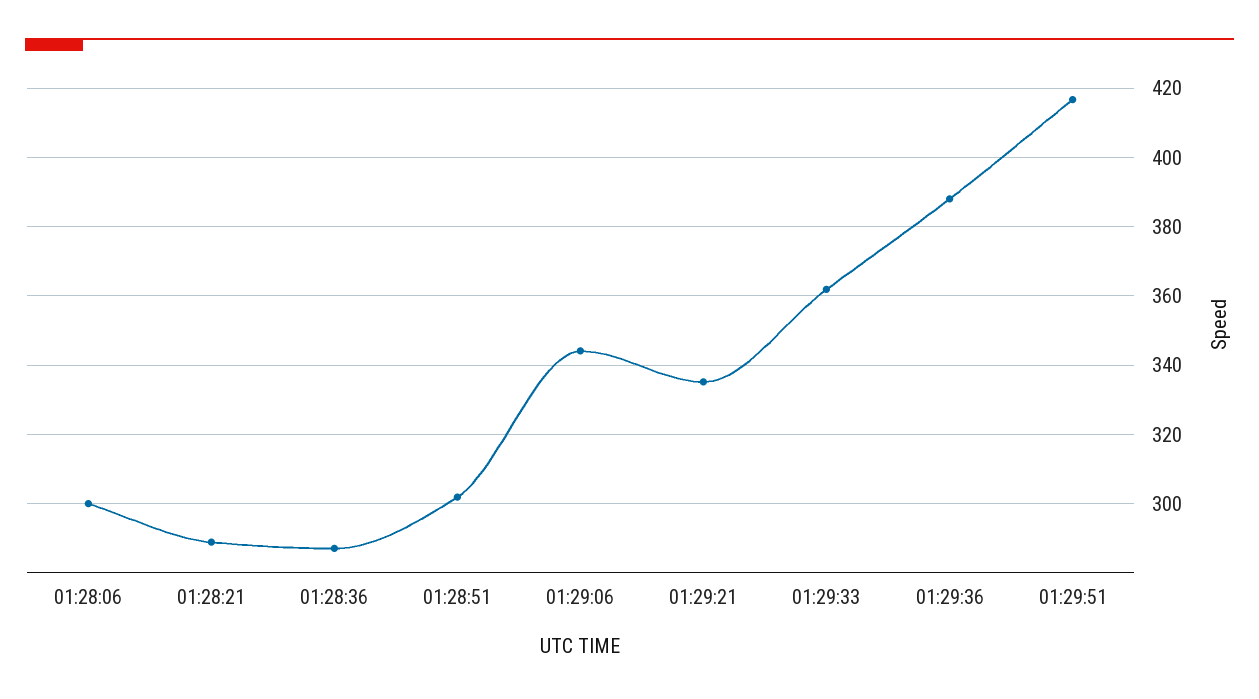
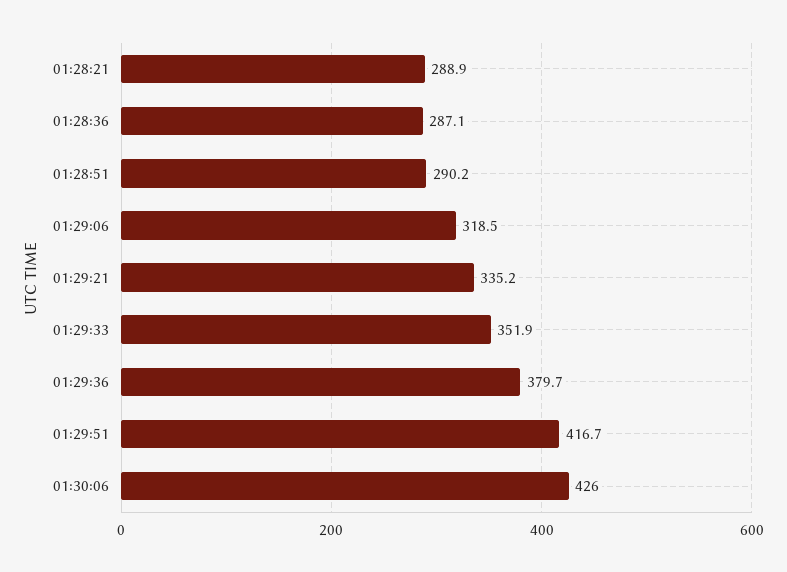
01:28:06: 300 -> none
01:28:51: 302 -> 290.2
01:29:06: 344 -> 318.5
01:29:33: 362 -> 351.9
01:29:36: 388 -> 379.7
01:30:06: none -> 426

